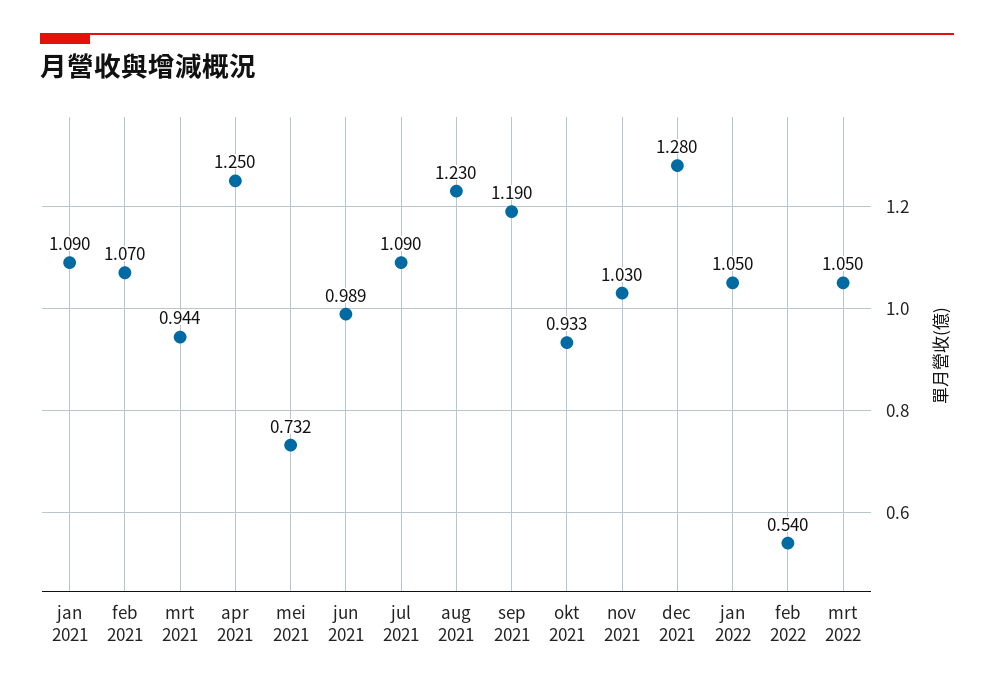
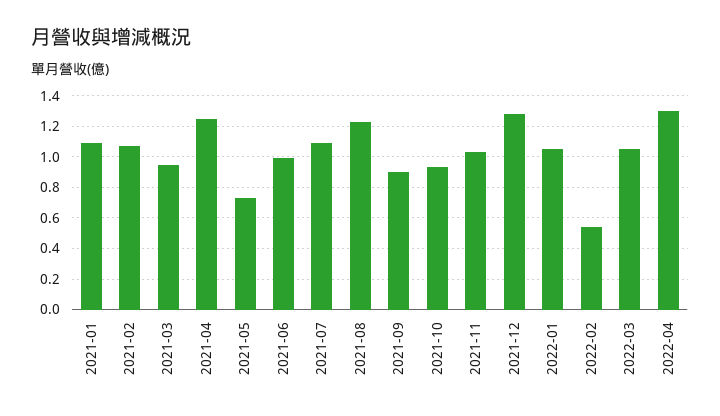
sep 2021: 1.19 -> 0.9
2022-04: none -> 1.3

